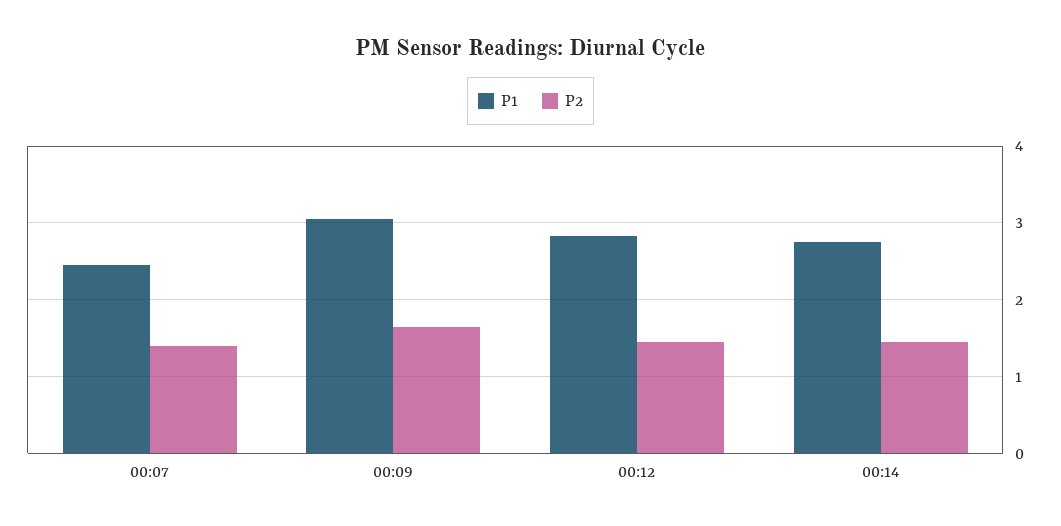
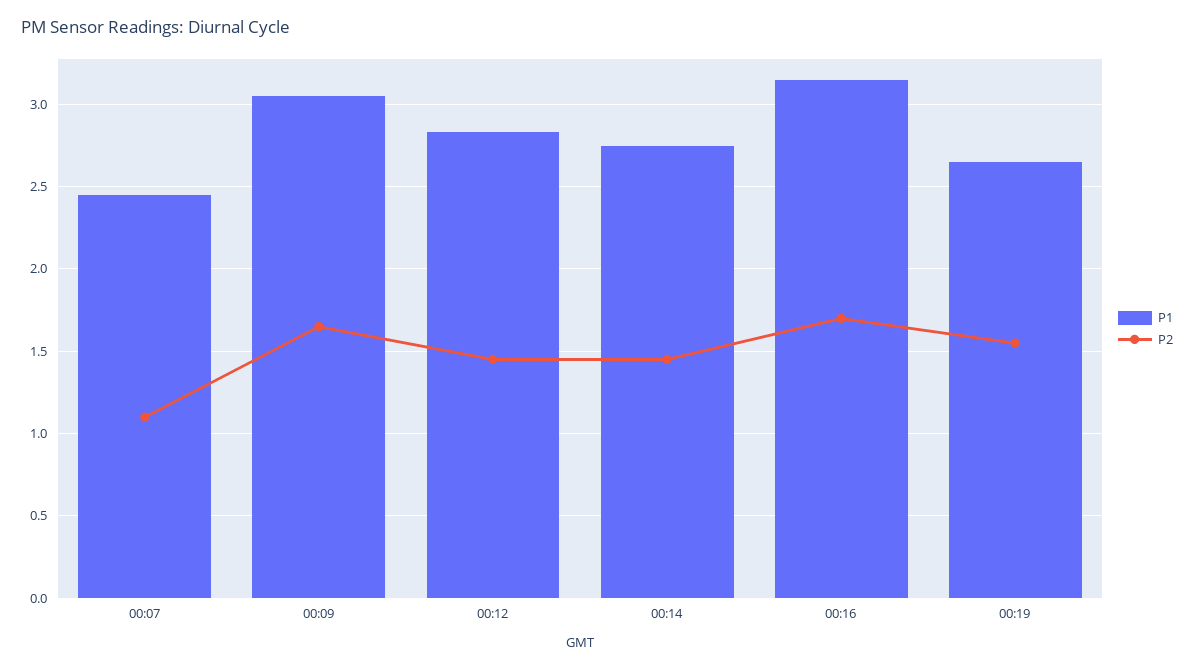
P2, 00:07: 1.4 -> 1.1
P1, 00:16: none -> 3.15
P2, 00:16: none -> 1.7
P1, 00:19: none -> 2.65
P2, 00:19: none -> 1.55

